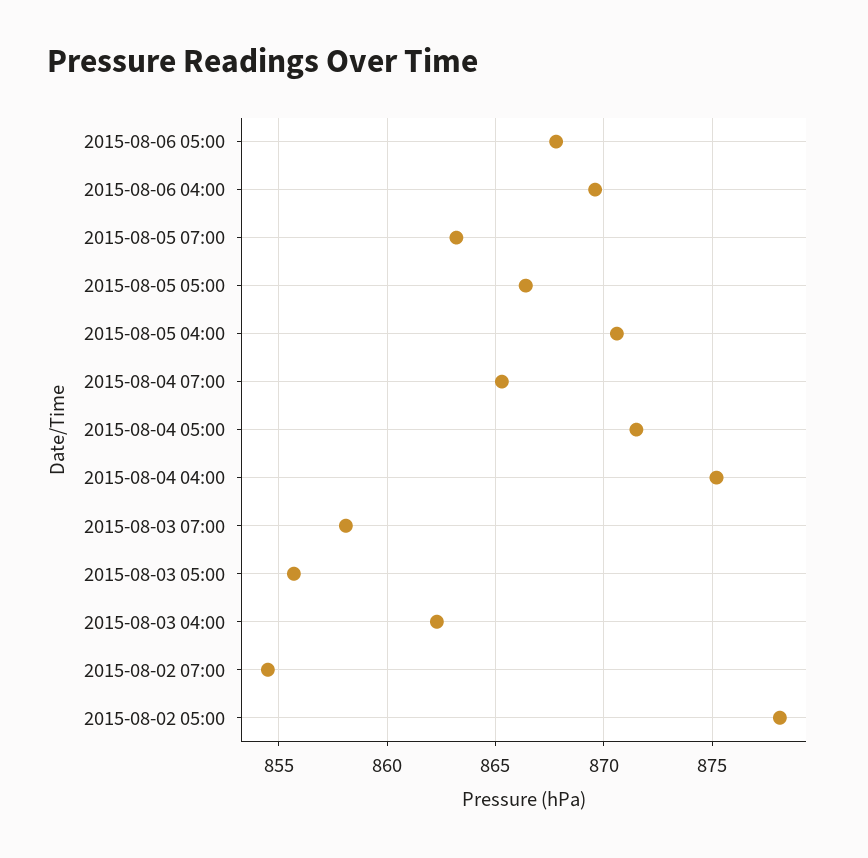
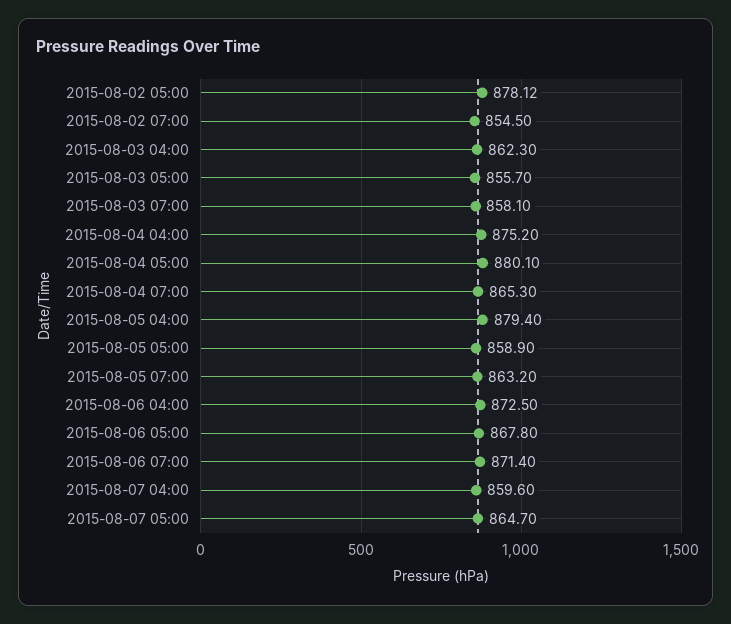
2015-08-06 04:00: 869.5 -> 872.5
2015-08-05 05:00: 866.5 -> 858.9
2015-08-05 04:00: 870.5 -> 879.4
2015-08-04 05:00: 871.5 -> 880.1
2015-08-06 07:00: none -> 871.4
2015-08-07 04:00: none -> 859.6
2015-08-07 05:00: none -> 864.7

